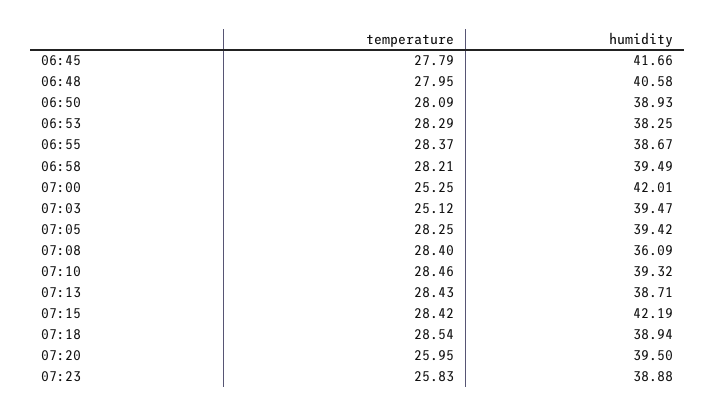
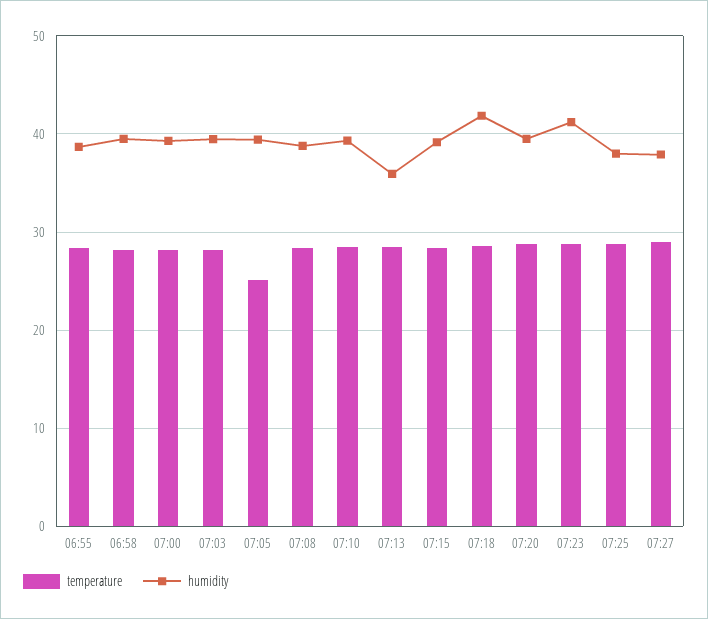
temperature, 06:45: 27.79 -> none
humidity, 06:45: 41.66 -> none
temperature, 06:48: 27.95 -> none
humidity, 06:48: 40.58 -> none
temperature, 06:50: 28.09 -> none
humidity, 06:50: 38.93 -> none
temperature, 06:53: 28.29 -> none
humidity, 06:53: 38.25 -> none
temperature, 07:00: 25.25 -> 28
humidity, 07:00: 42.01 -> 39
temperature, 07:03: 25.12 -> 28
temperature, 07:05: 28.25 -> 25
humidity, 07:08: 36.09 -> 39
humidity, 07:13: 38.71 -> 36
humidity, 07:15: 42.19 -> 39
humidity, 07:18: 38.94 -> 42
temperature, 07:20: 25.95 -> 29
temperature, 07:23: 25.83 -> 29
humidity, 07:23: 38.88 -> 41
temperature, 07:25: none -> 29
humidity, 07:25: none -> 38
temperature, 07:27: none -> 29
humidity, 07:27: none -> 38

